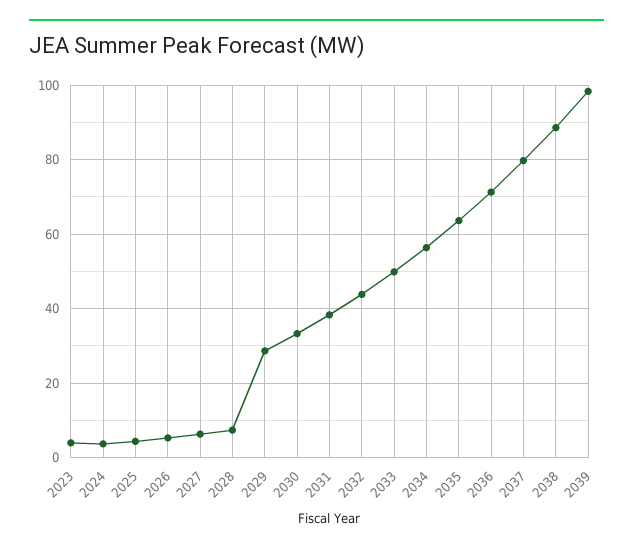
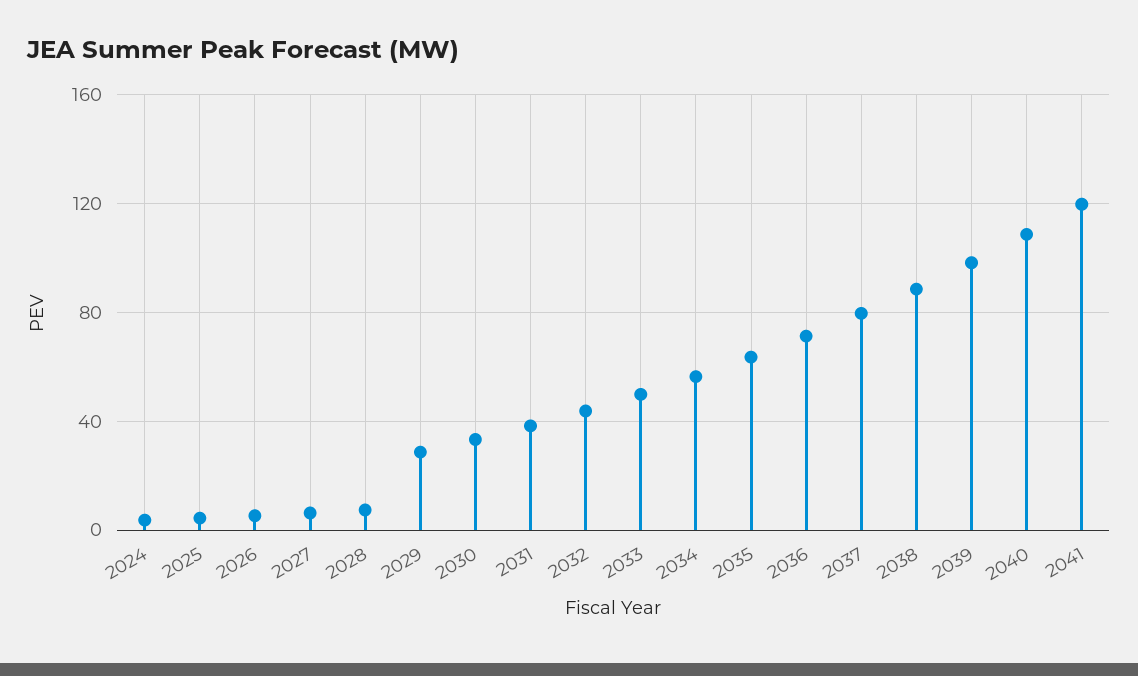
2023: 4 -> none
2040: none -> 110
2041: none -> 120

